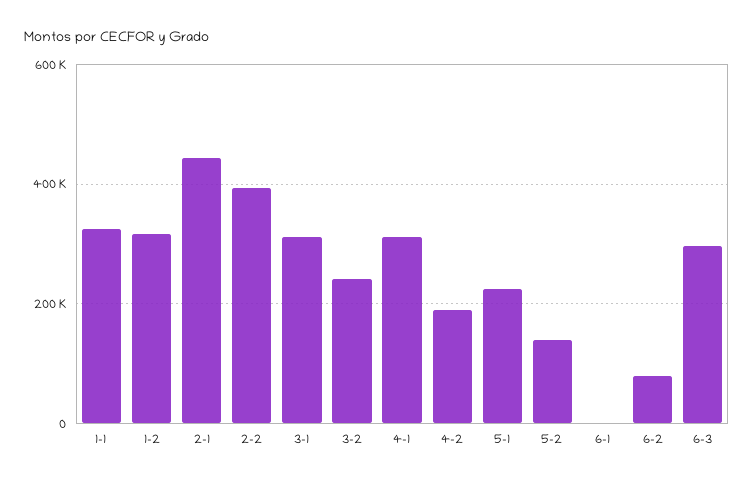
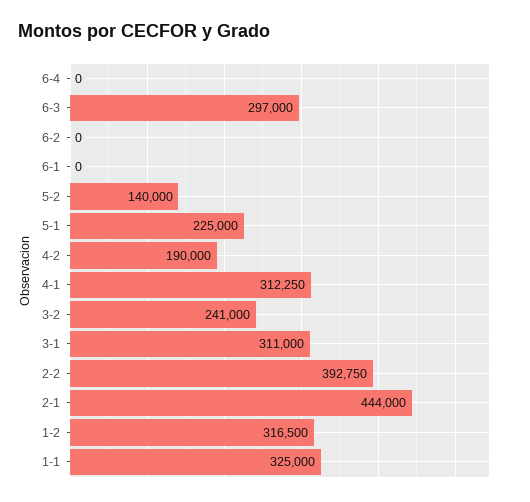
6-2: 80000 -> 0
6-4: none -> 0

